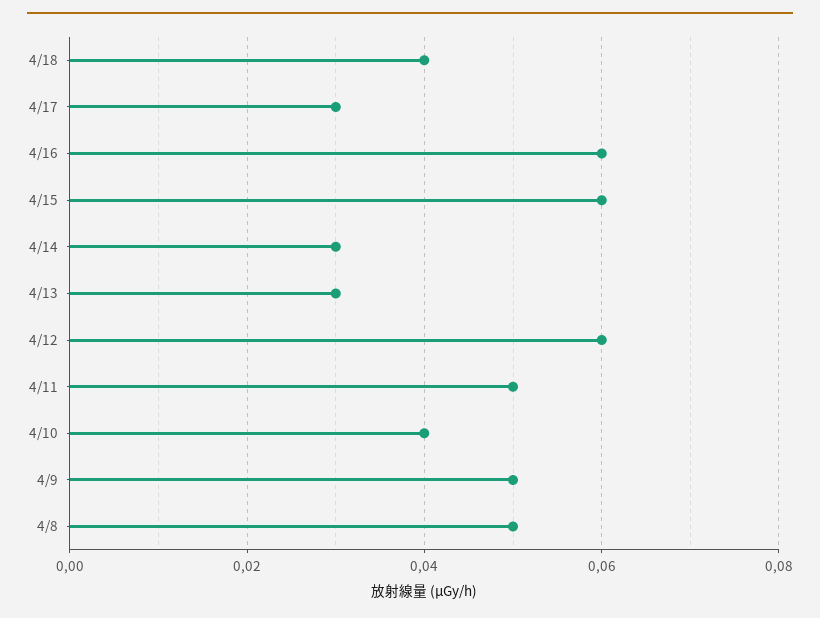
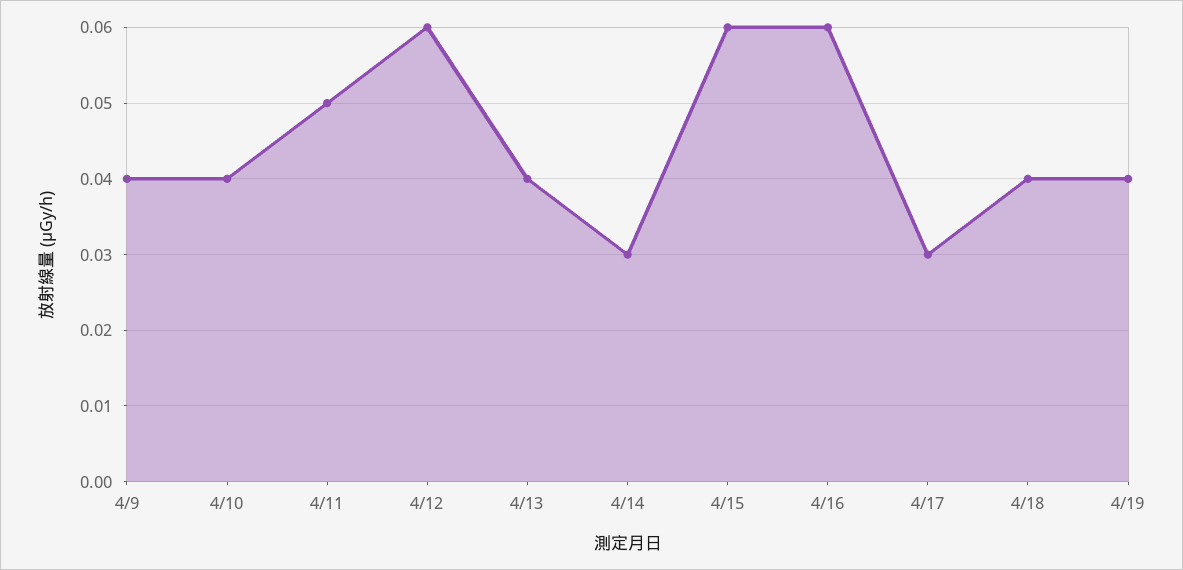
4/13: 0.03 -> 0.04
4/9: 0.05 -> 0.04
4/8: 0.05 -> none
4/19: none -> 0.04

